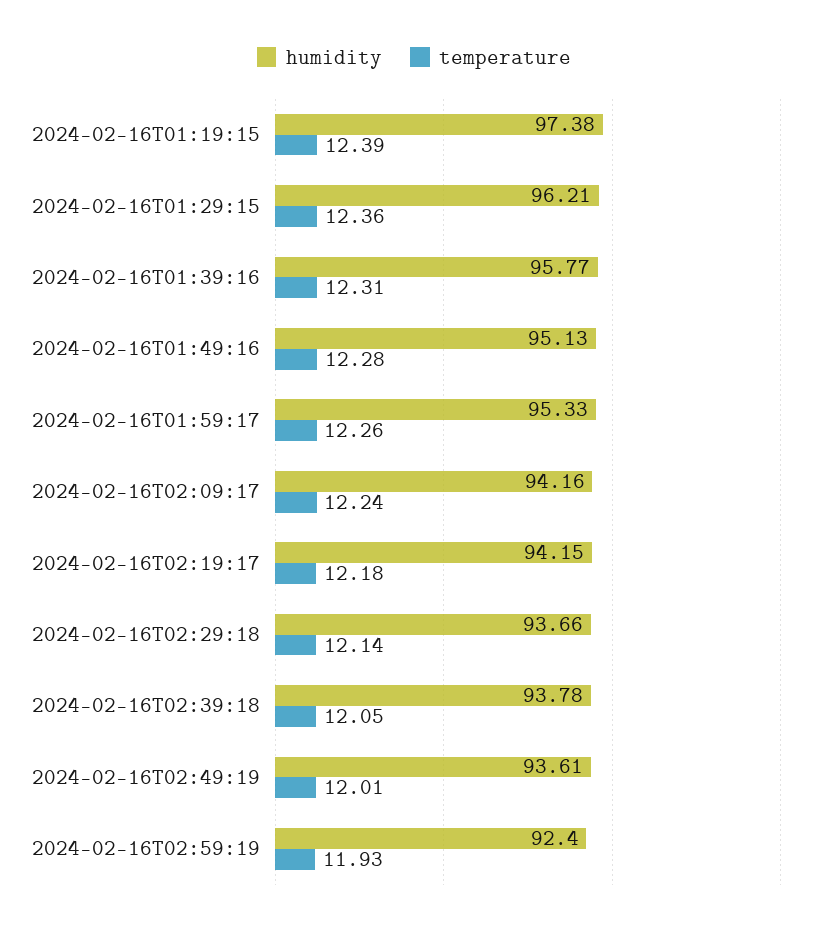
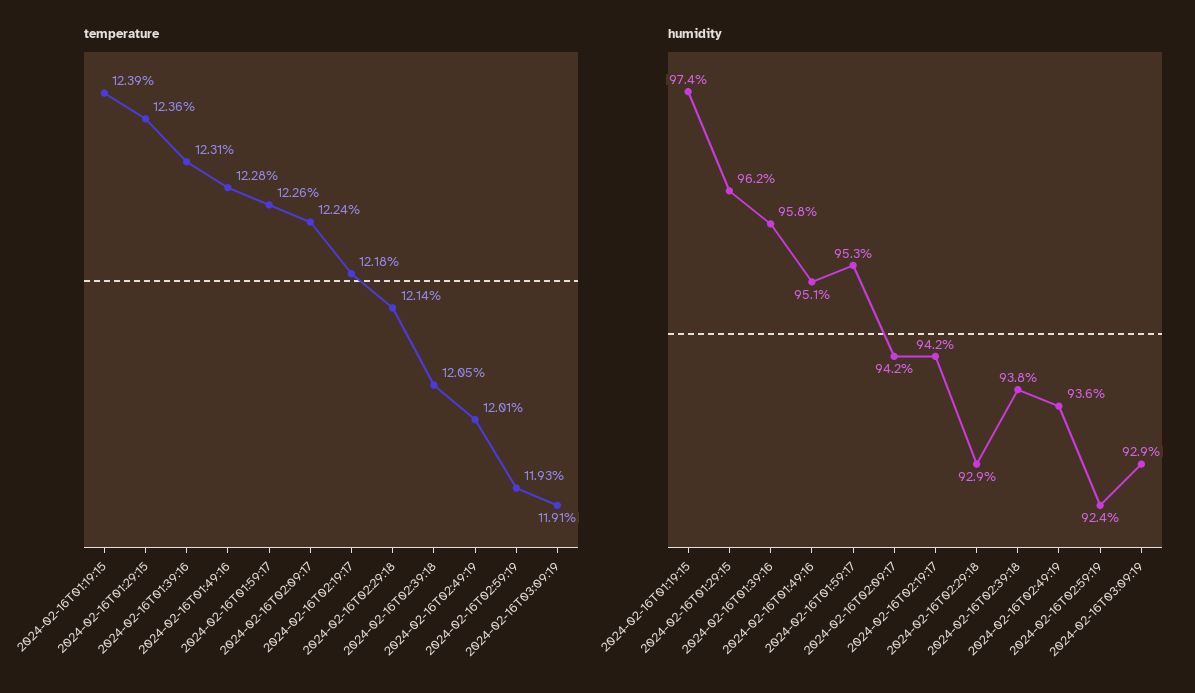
humidity, 2024-02-16T02:29:18: 93.66 -> 92.9
temperature, 2024-02-16T03:09:19: none -> 11.91
humidity, 2024-02-16T03:09:19: none -> 92.9

